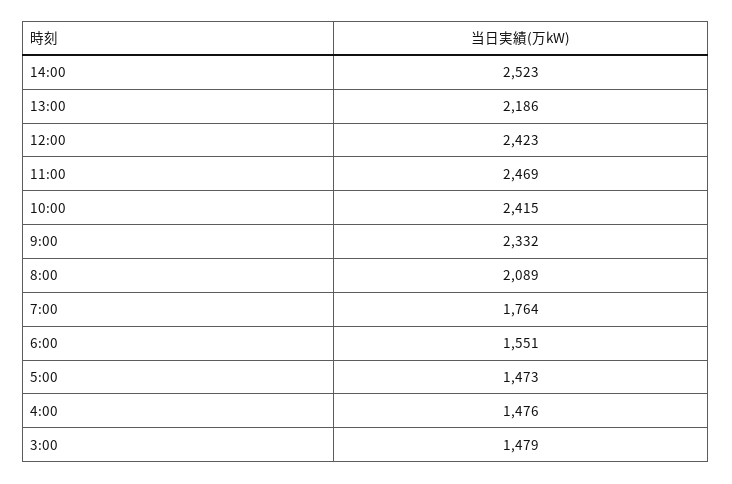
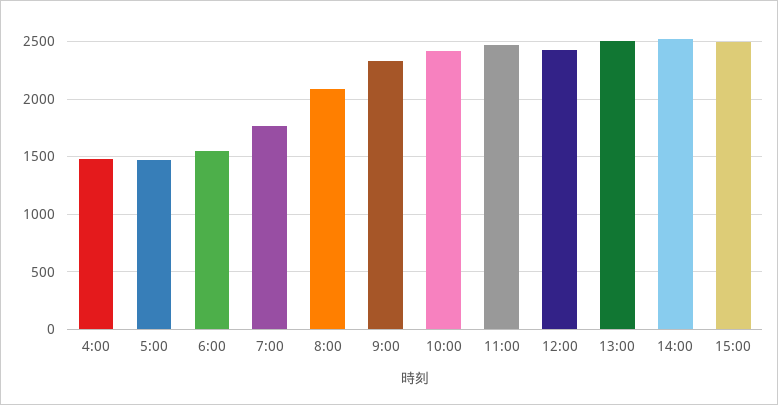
13:00: 2186 -> 2500
3:00: 1479 -> none
15:00: none -> 2500

